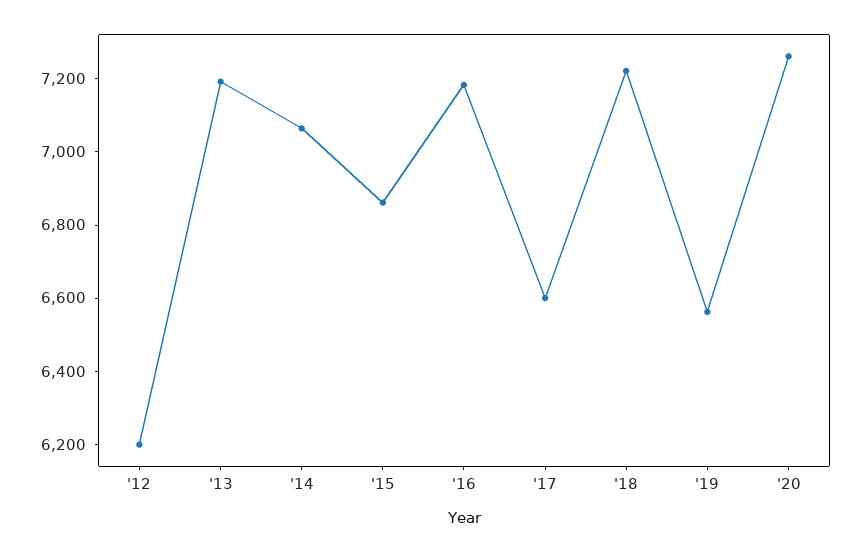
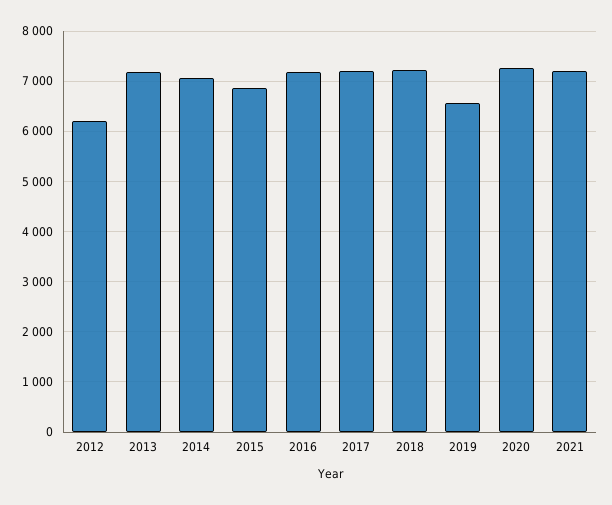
'17: 6600 -> 7200
2021: none -> 7200

